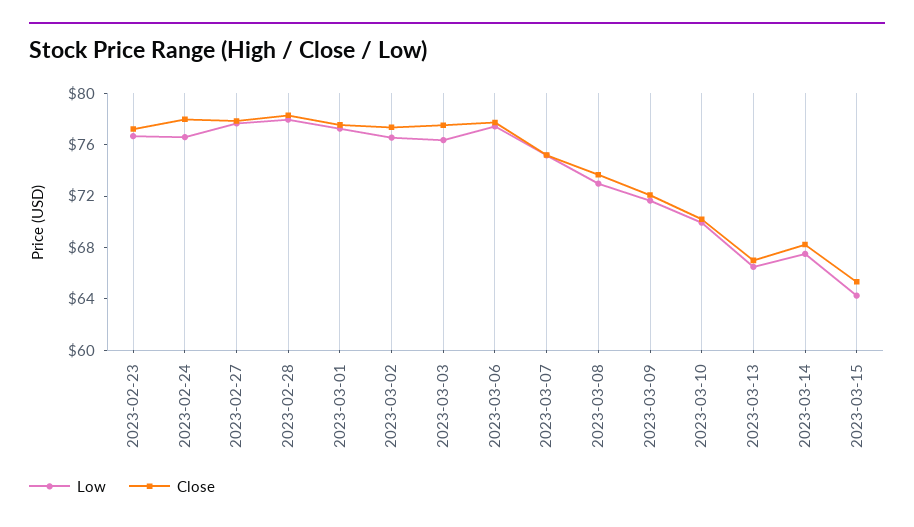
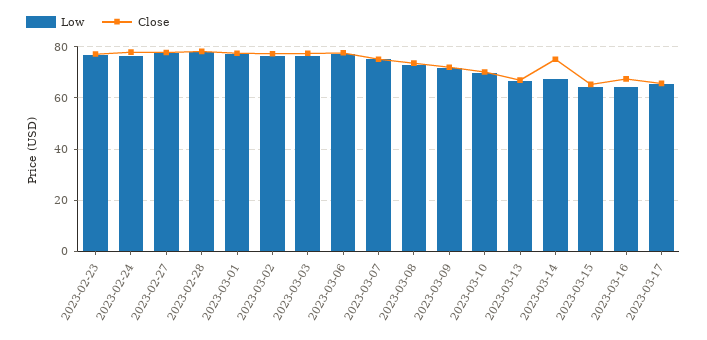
Close, 2023-03-14: 68 -> 75
Low, 2023-03-16: none -> 65
Close, 2023-03-16: none -> 67.5
Low, 2023-03-17: none -> 65
Close, 2023-03-17: none -> 65

